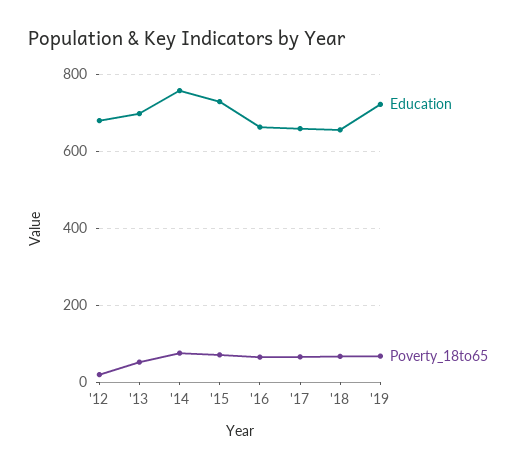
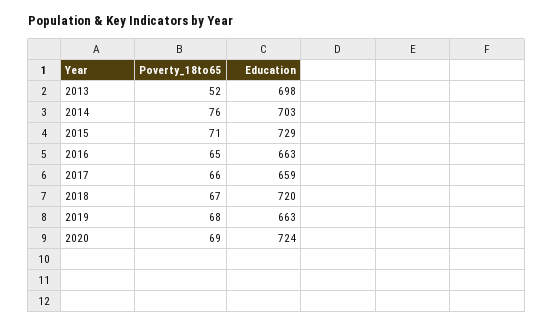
Education, '12: 680 -> none
Poverty_18to65, '12: 20 -> none
Education, '14: 760 -> 703
Education, '18: 660 -> 720
Education, '19: 720 -> 663
Poverty_18to65, 2020: none -> 69
Education, 2020: none -> 724

